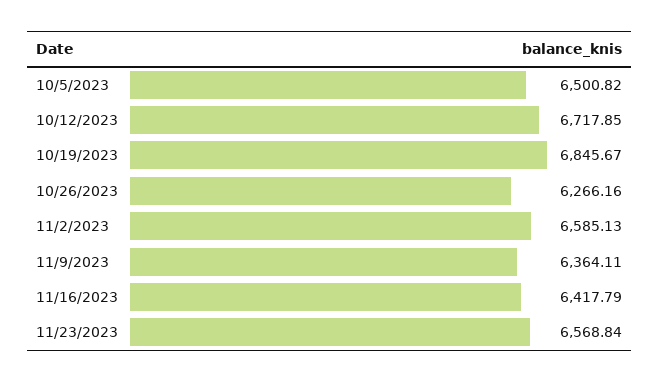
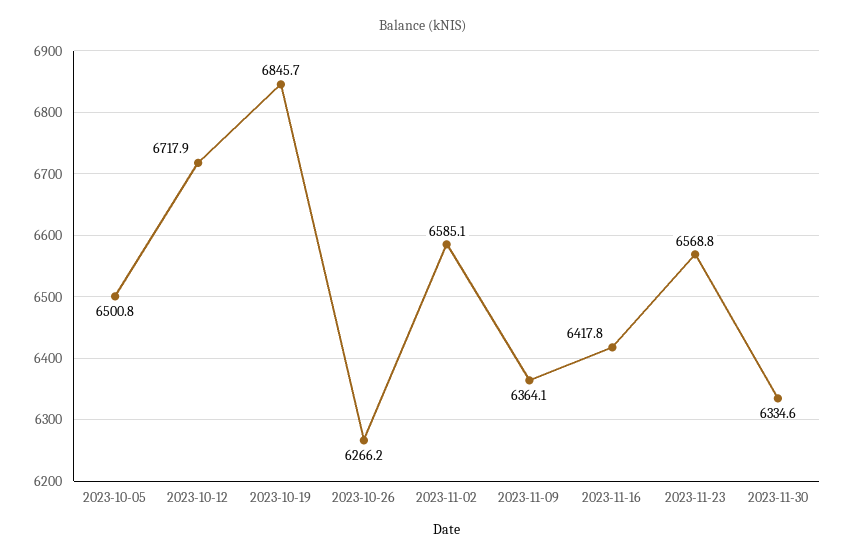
2023-11-30: none -> 6334.6

